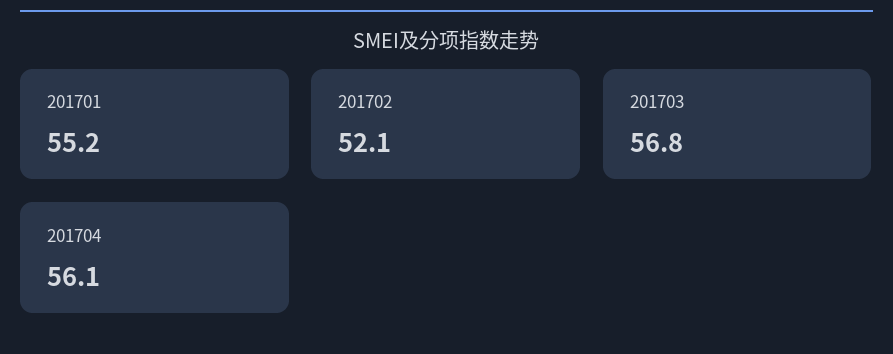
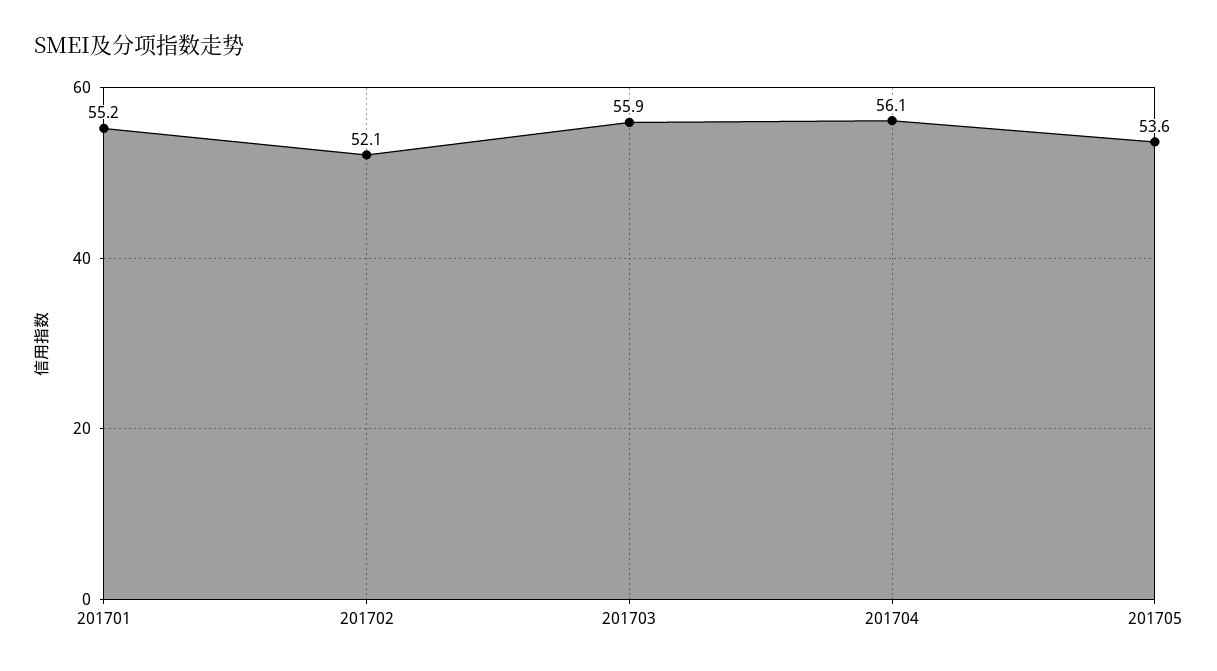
201703: 56.8 -> 55.9
201705: none -> 53.6

